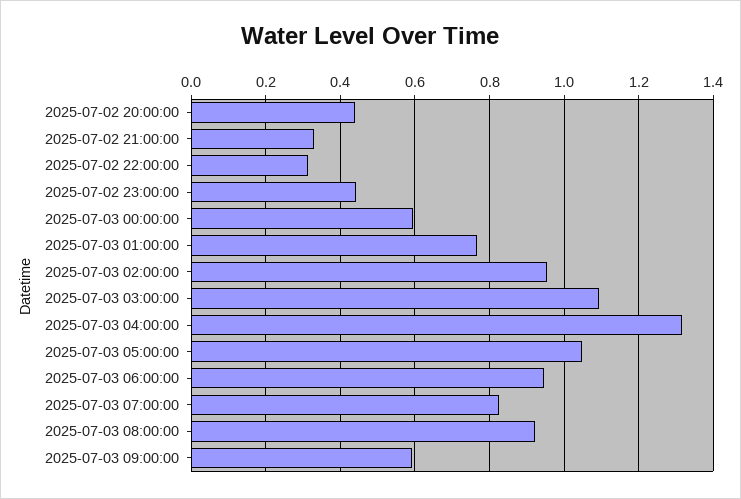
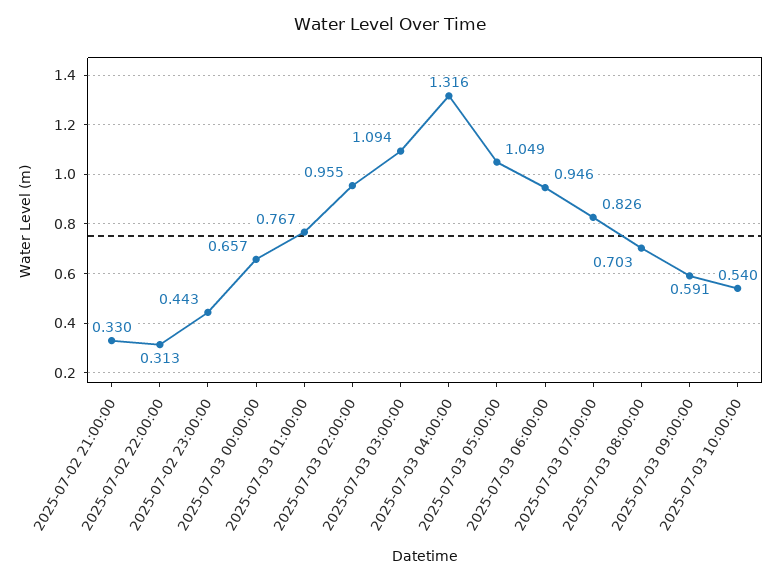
2025-07-02 20:00:00: 0.44 -> none
2025-07-03 00:00:00: 0.6 -> 0.657
2025-07-03 08:00:00: 0.92 -> 0.703
2025-07-03 10:00:00: none -> 0.54

